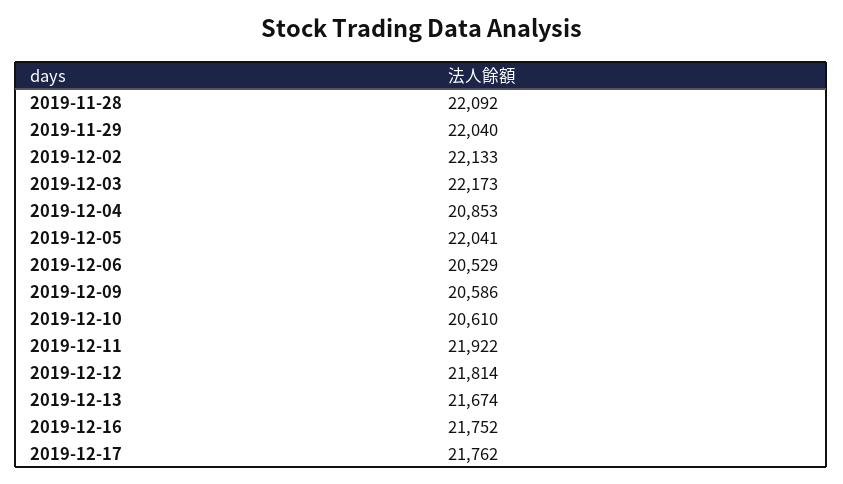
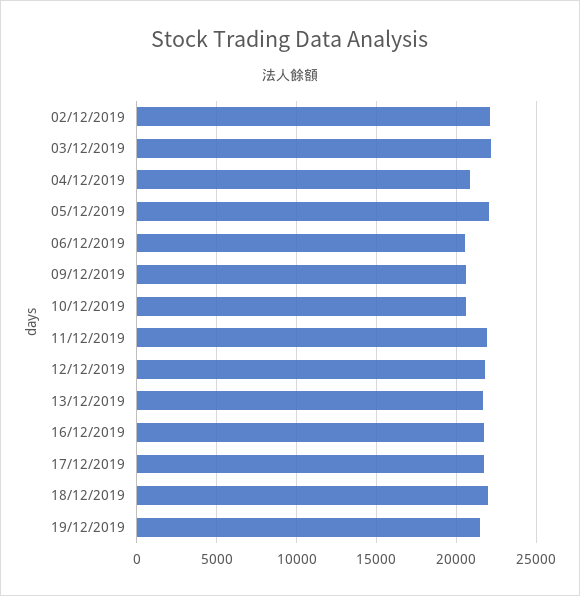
2019-11-28: 22092 -> none
2019-11-29: 22040 -> none
18/12/2019: none -> 22000
19/12/2019: none -> 21500

